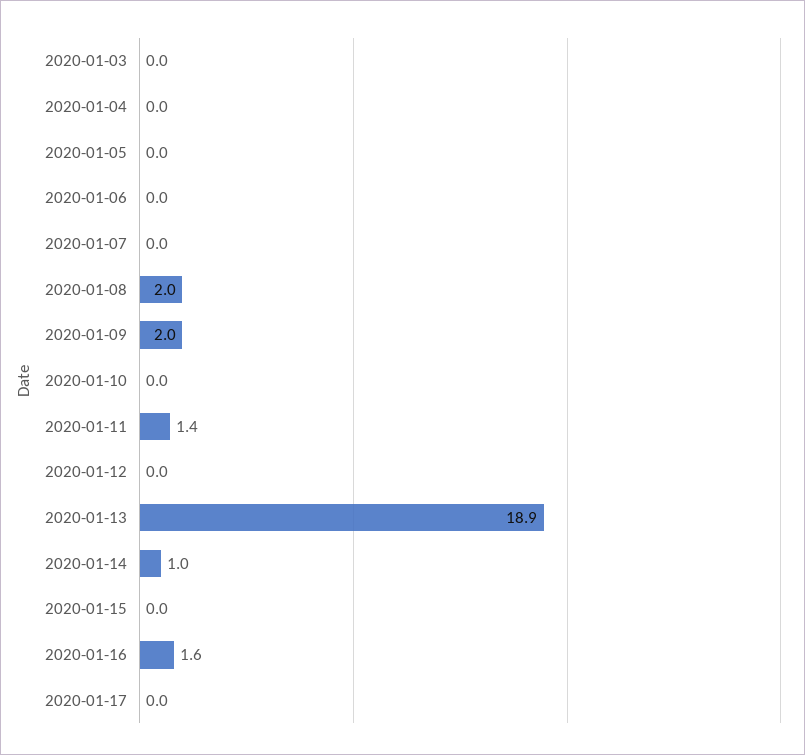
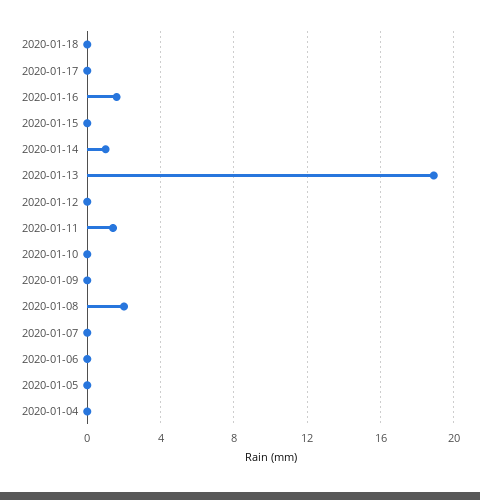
2020-01-03: 0 -> none
2020-01-09: 2 -> 0
2020-01-18: none -> 0

